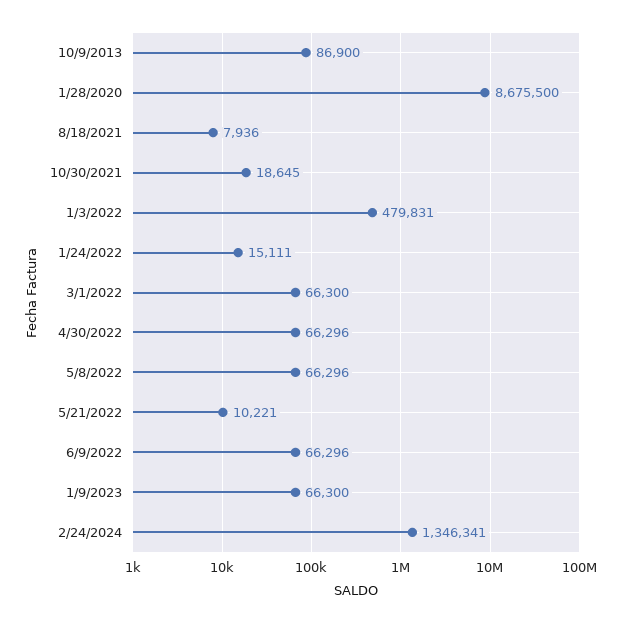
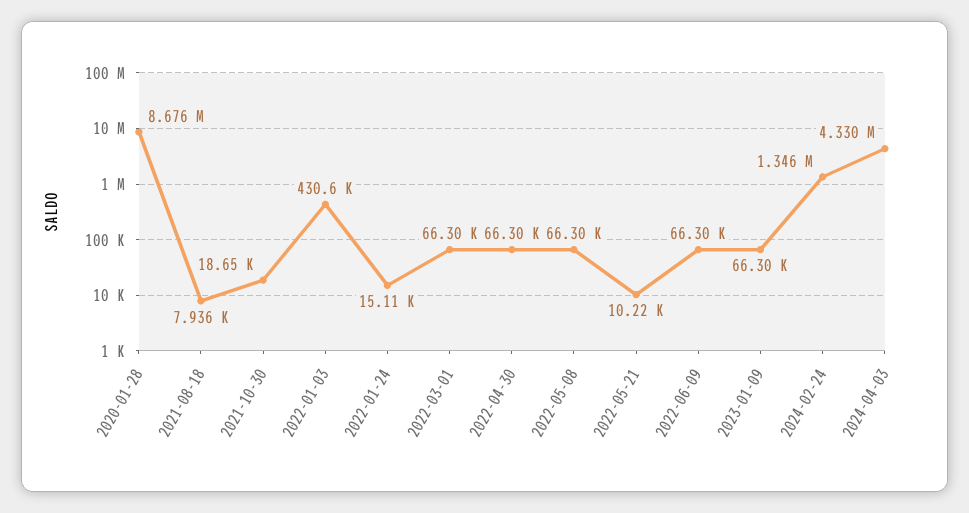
10/9/2013: 86900 -> none
1/3/2022: 479831 -> 430600
2024-04-03: none -> 4330000

